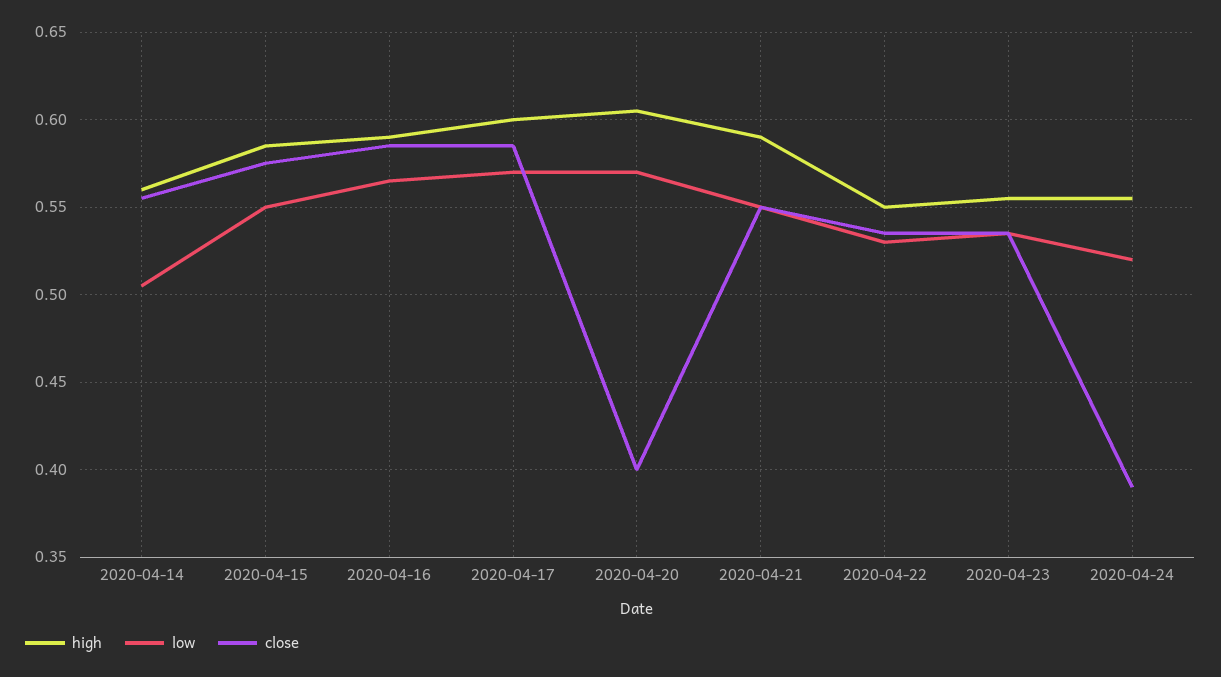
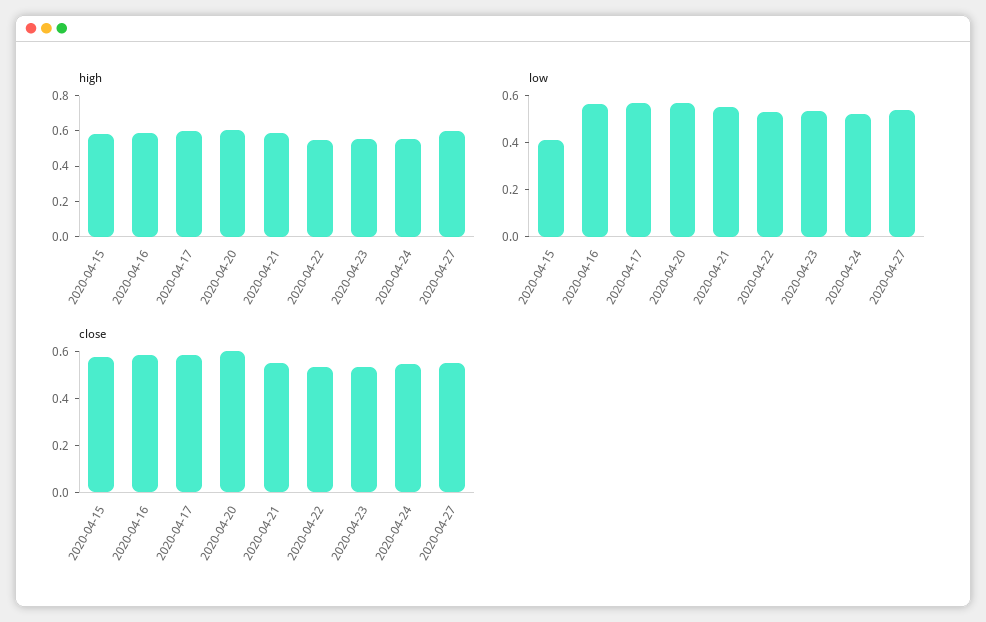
high, 2020-04-14: 0.56 -> none
low, 2020-04-14: 0.505 -> none
close, 2020-04-14: 0.555 -> none
low, 2020-04-15: 0.55 -> 0.4
close, 2020-04-20: 0.4 -> 0.6
close, 2020-04-24: 0.39 -> 0.55
high, 2020-04-27: none -> 0.6
low, 2020-04-27: none -> 0.55
close, 2020-04-27: none -> 0.55

